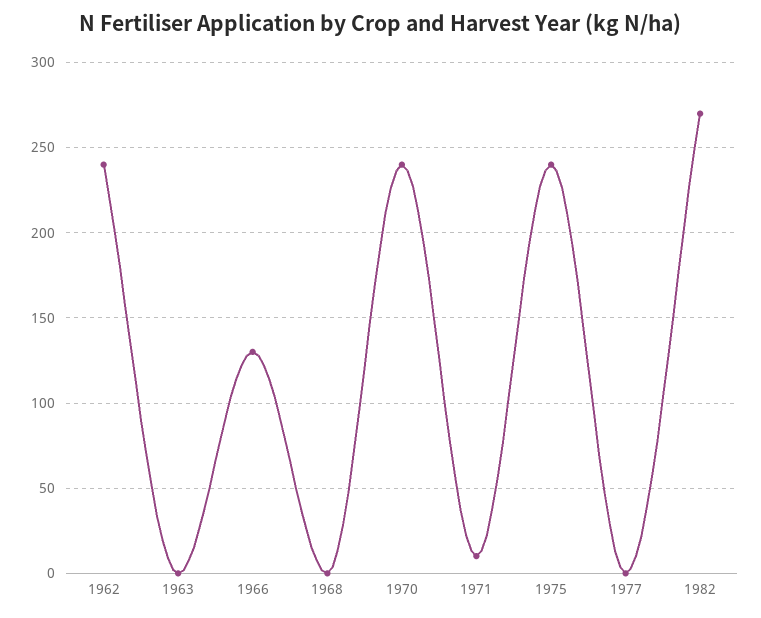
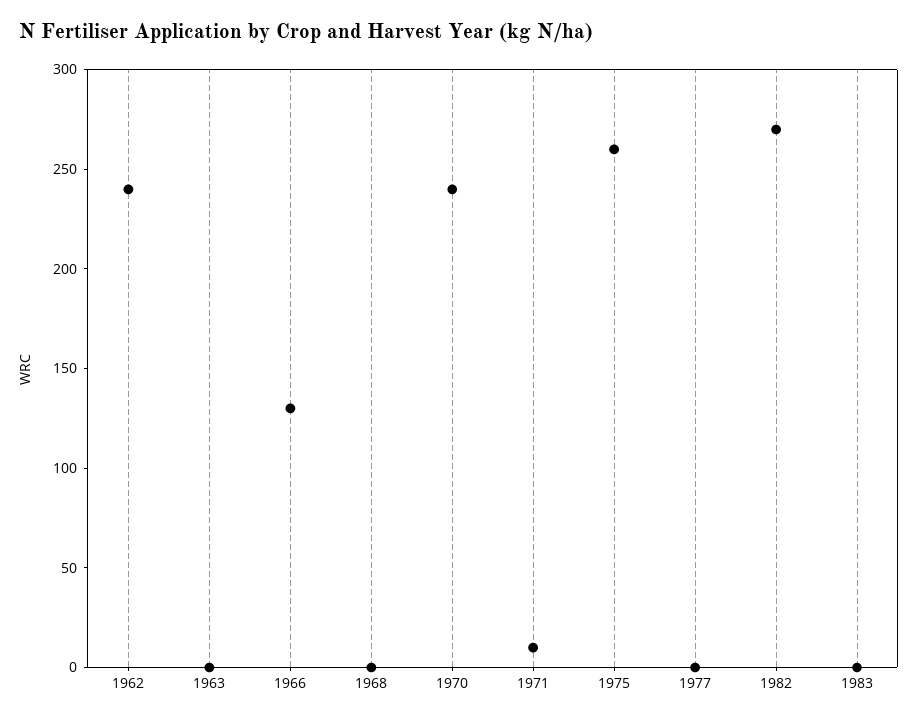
1975: 240 -> 260
1983: none -> 0

